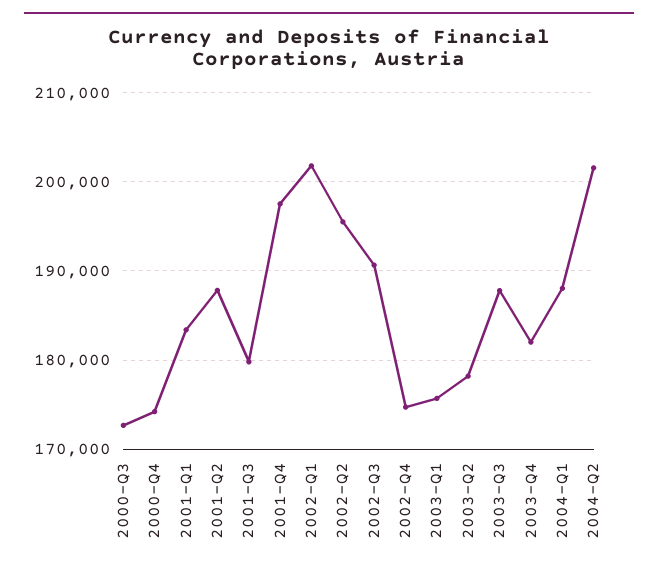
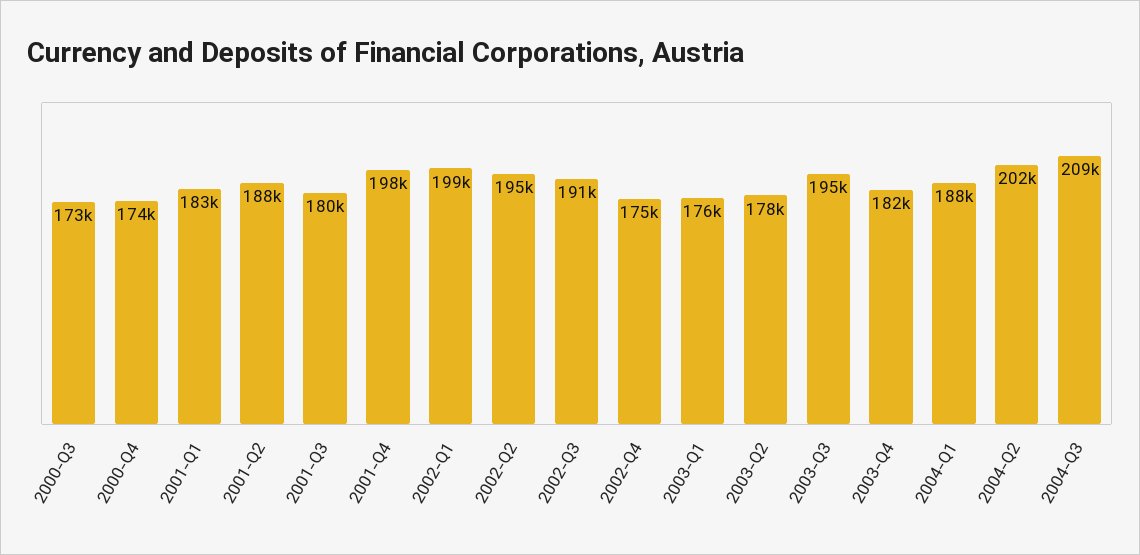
2002-Q1: 202000 -> 199000
2003-Q3: 188000 -> 195000
2004-Q3: none -> 209000

